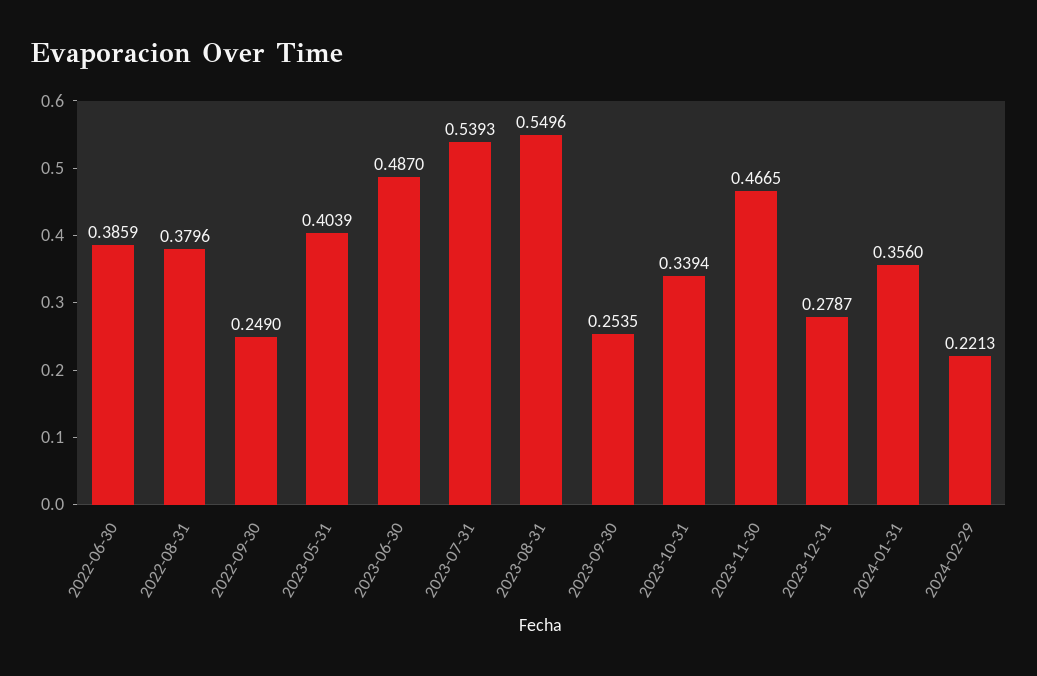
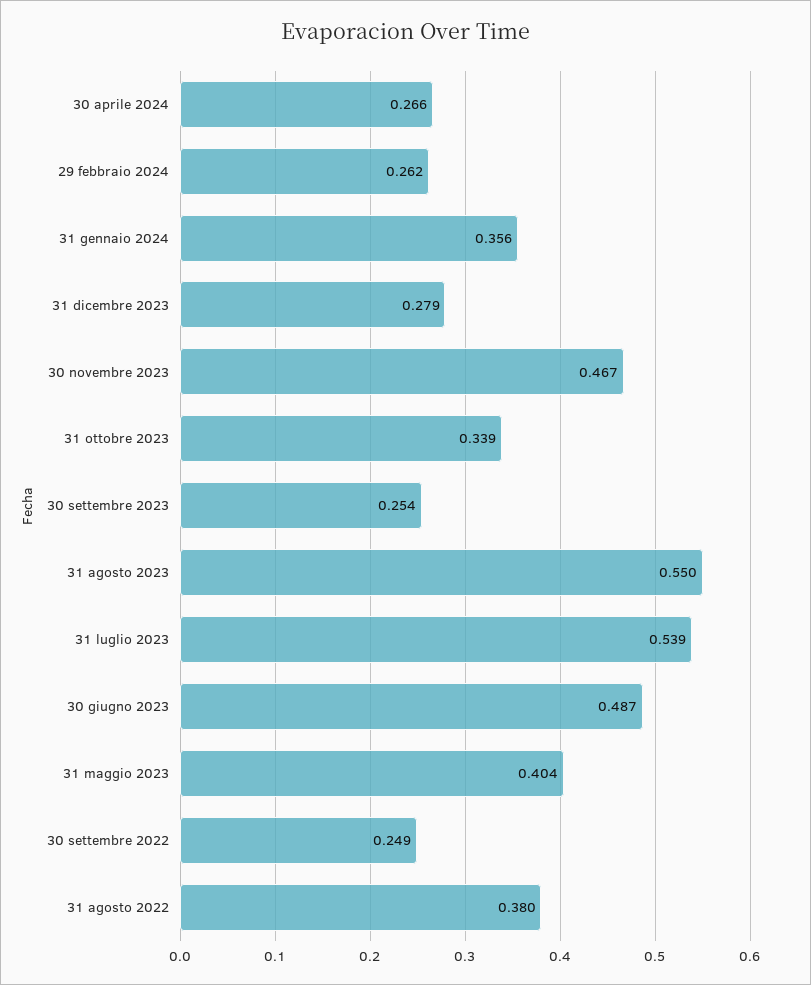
2022-06-30: 0.3859 -> none
2024-02-29: 0.2213 -> 0.262
30 aprile 2024: none -> 0.266

